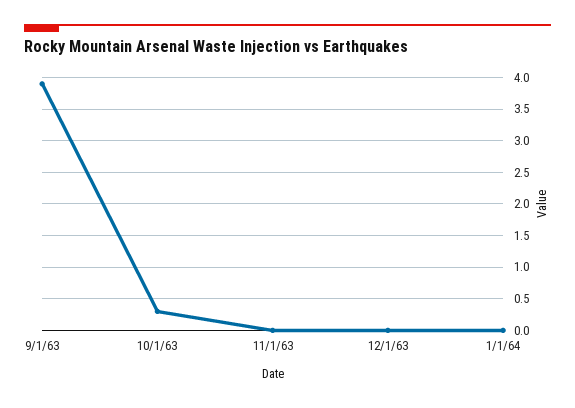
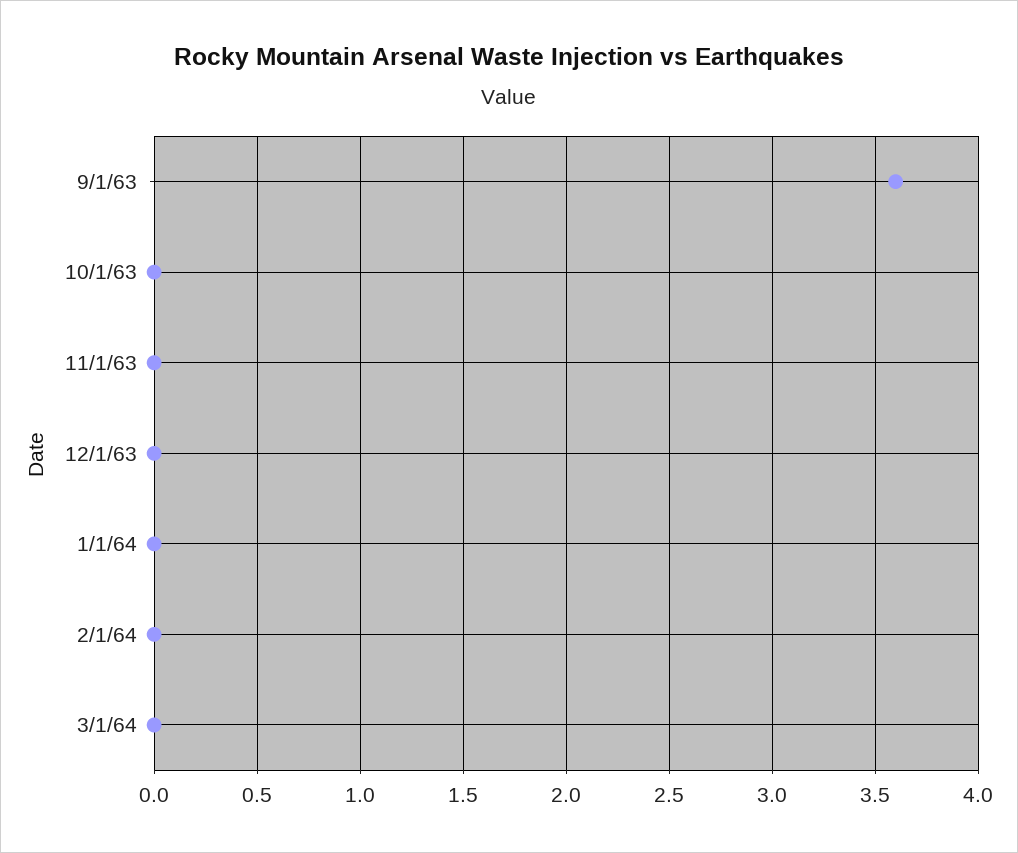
9/1/63: 3.9 -> 3.6
10/1/63: 0.3 -> 0
2/1/64: none -> 0
3/1/64: none -> 0

